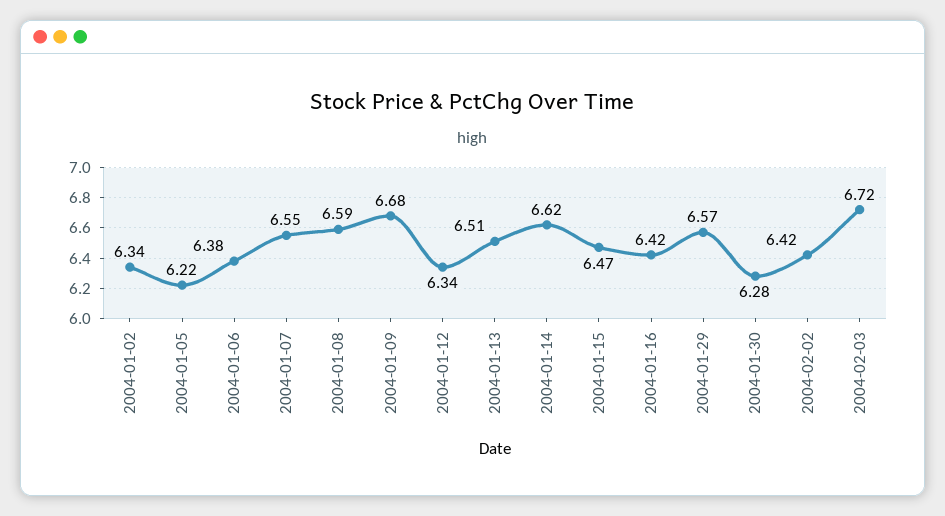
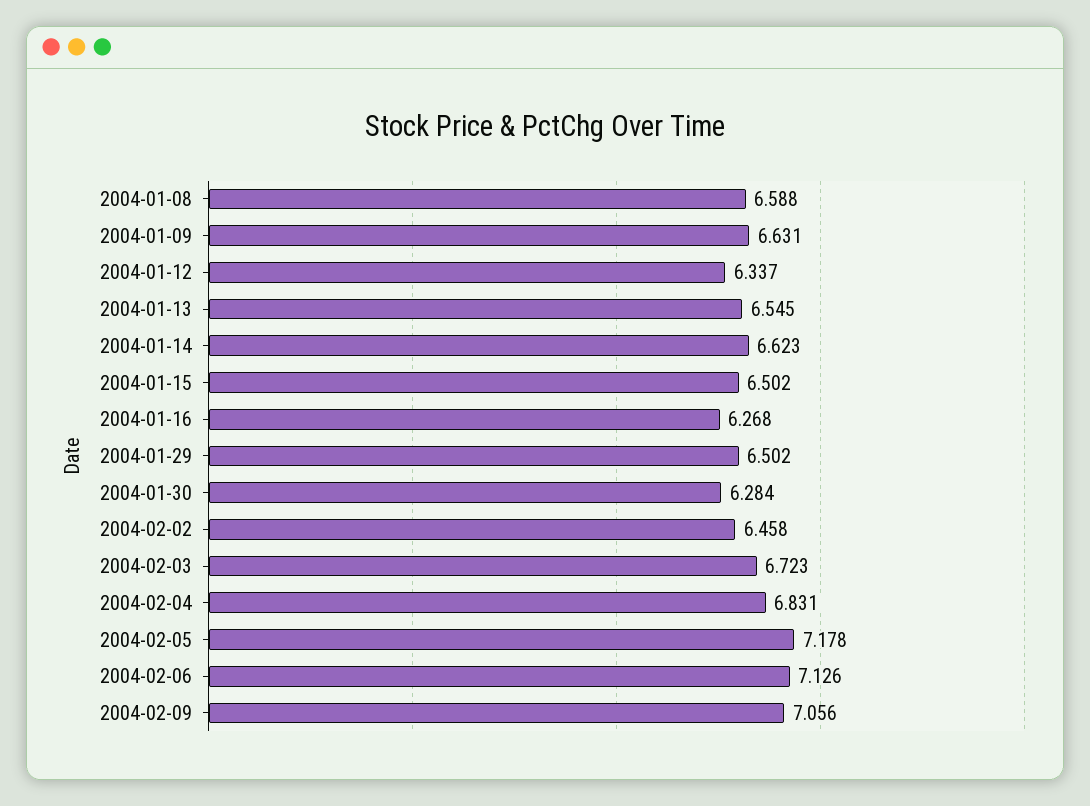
2004-01-02: 6.34 -> none
2004-01-05: 6.22 -> none
2004-01-06: 6.38 -> none
2004-01-07: 6.55 -> none
2004-01-09: 6.68 -> 6.631
2004-01-13: 6.51 -> 6.545
2004-01-15: 6.47 -> 6.502
2004-01-16: 6.42 -> 6.268
2004-01-29: 6.57 -> 6.502
2004-02-02: 6.42 -> 6.458
2004-02-04: none -> 6.831
2004-02-05: none -> 7.178
2004-02-06: none -> 7.126
2004-02-09: none -> 7.056

